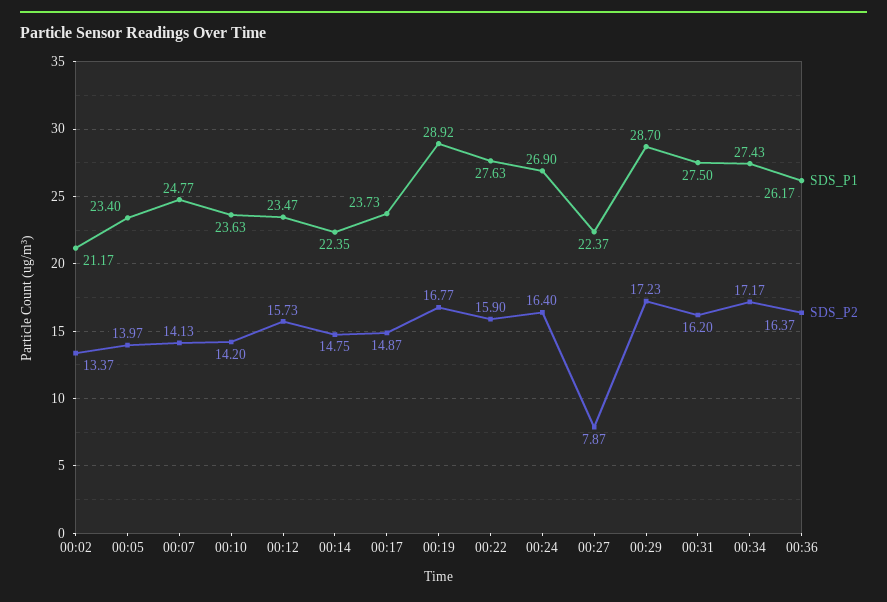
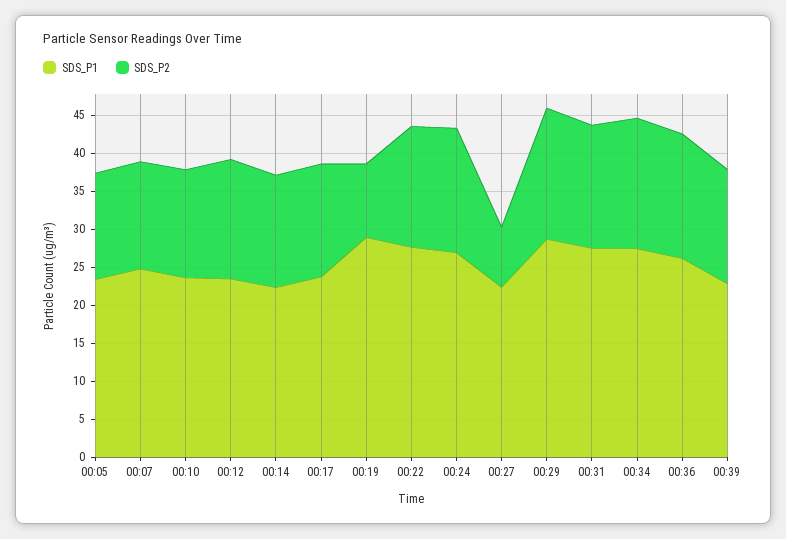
SDS_P1, 00:02: 21.17 -> none
SDS_P2, 00:02: 13.37 -> none
SDS_P2, 00:19: 16.77 -> 10
SDS_P1, 00:39: none -> 22.5
SDS_P2, 00:39: none -> 15

